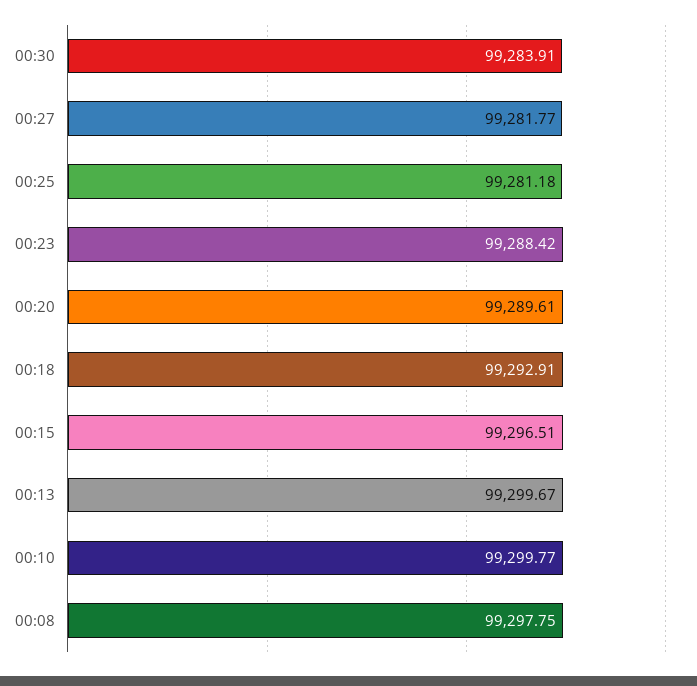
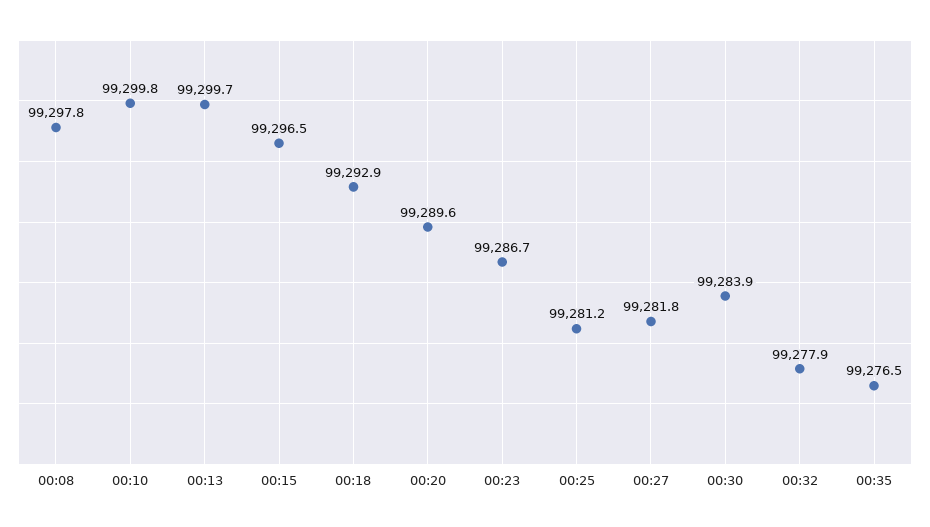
00:23: 99288.42 -> 99286.7
00:32: none -> 99277.9
00:35: none -> 99276.5

